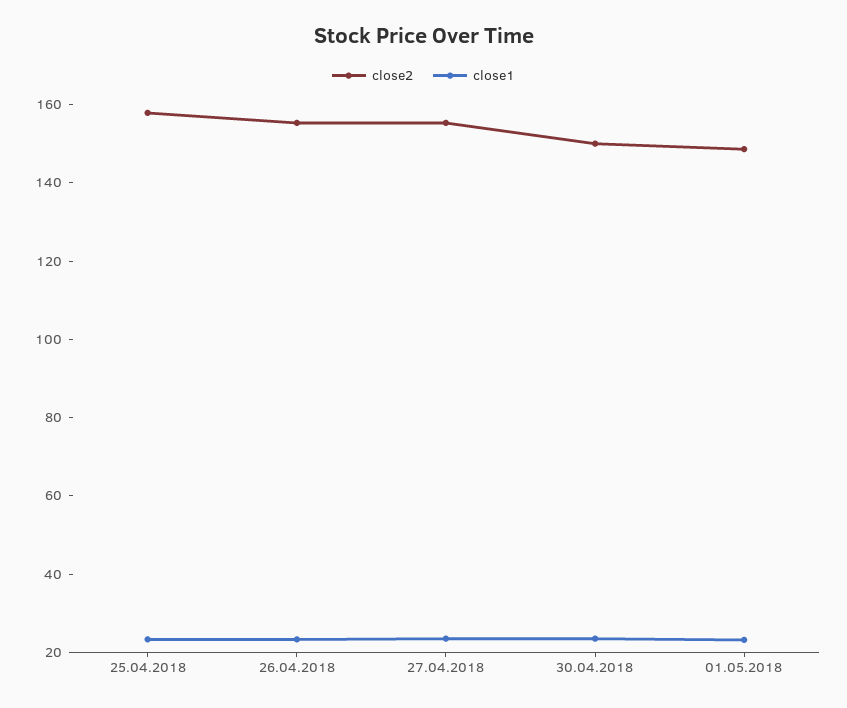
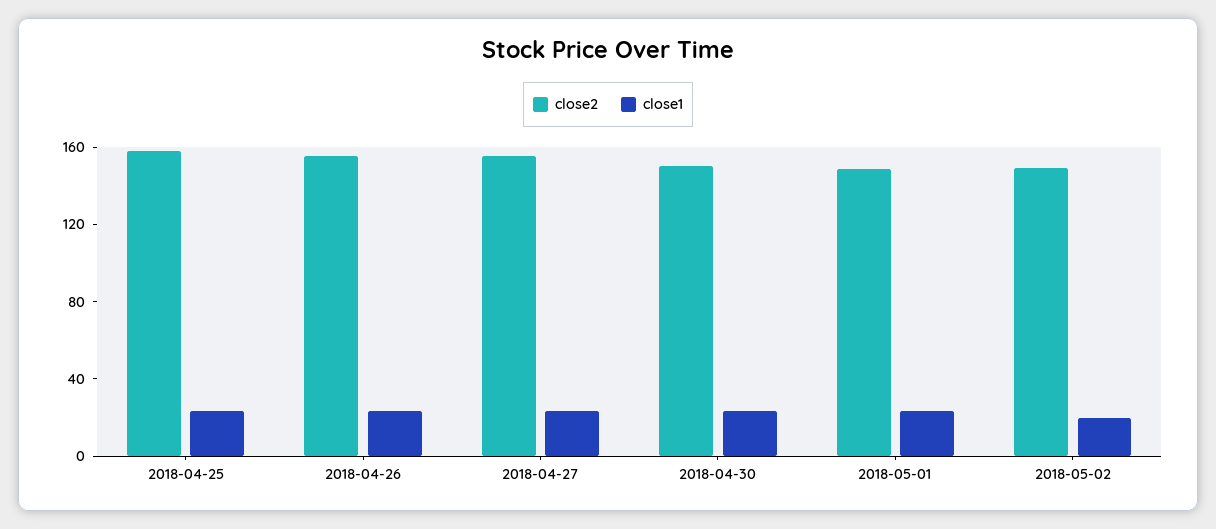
close2, 2018-05-02: none -> 150
close1, 2018-05-02: none -> 20

